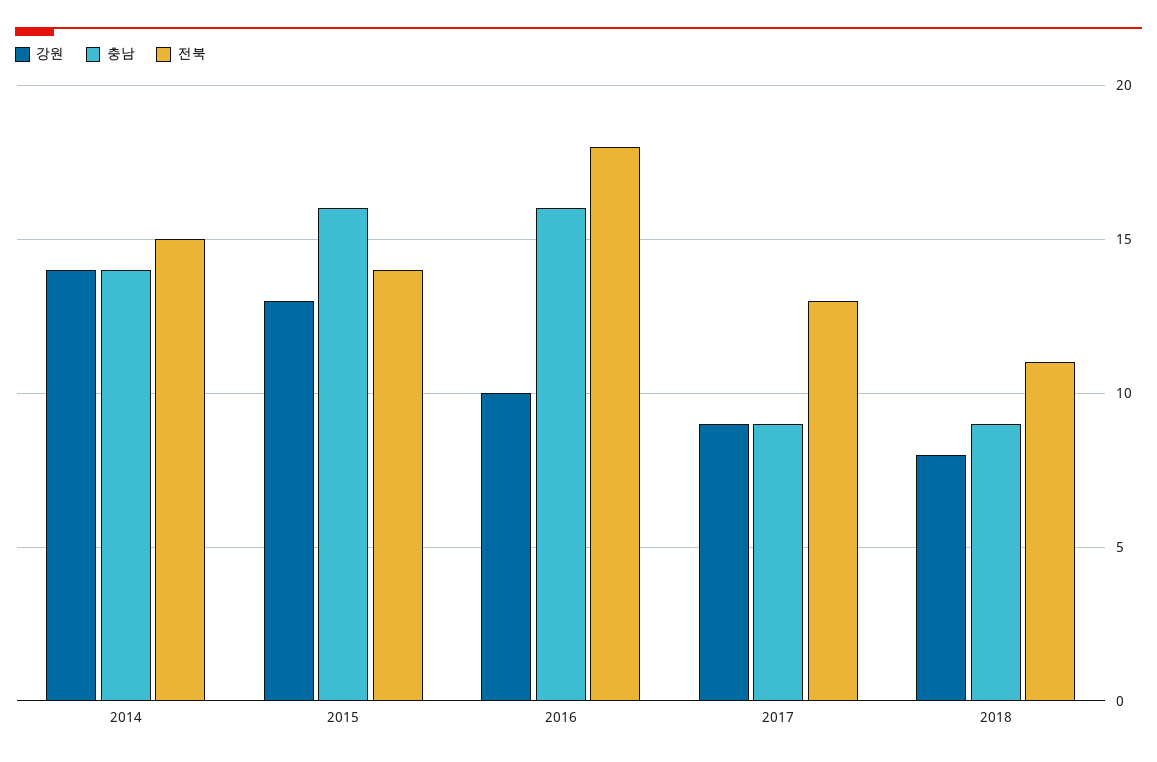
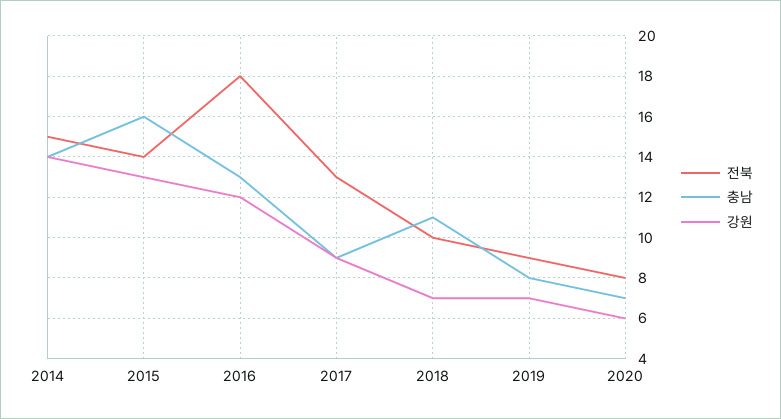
강원, 2016: 10 -> 12
충남, 2016: 16 -> 13
강원, 2018: 8 -> 7
충남, 2018: 9 -> 11
전북, 2018: 11 -> 10
전북, 2019: none -> 9
충남, 2019: none -> 8
강원, 2019: none -> 7
전북, 2020: none -> 8
충남, 2020: none -> 7
강원, 2020: none -> 6

